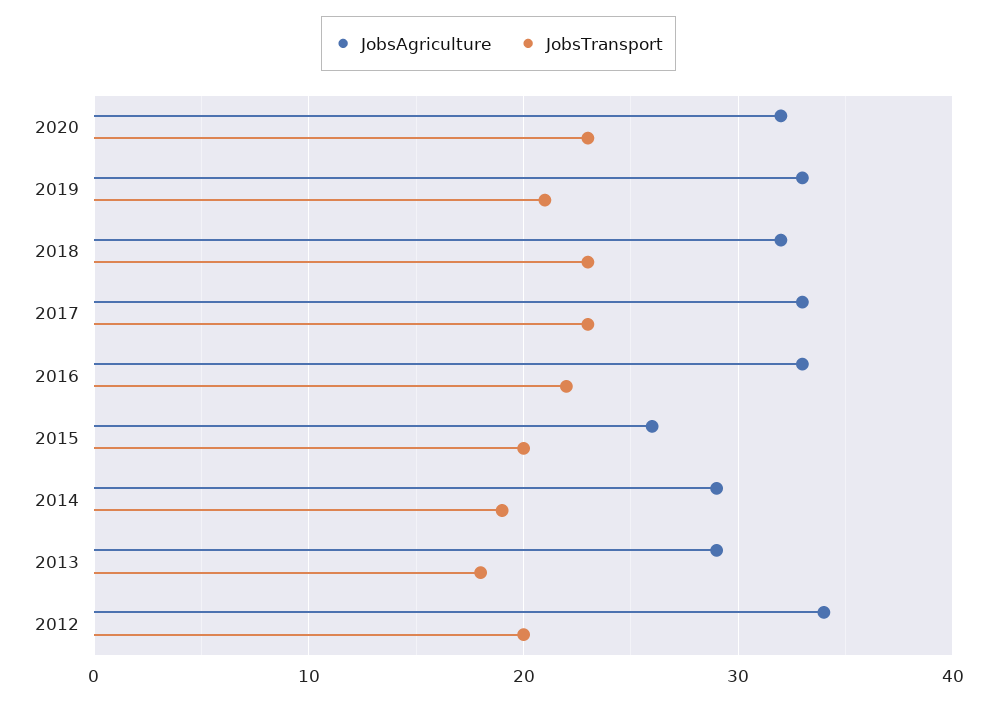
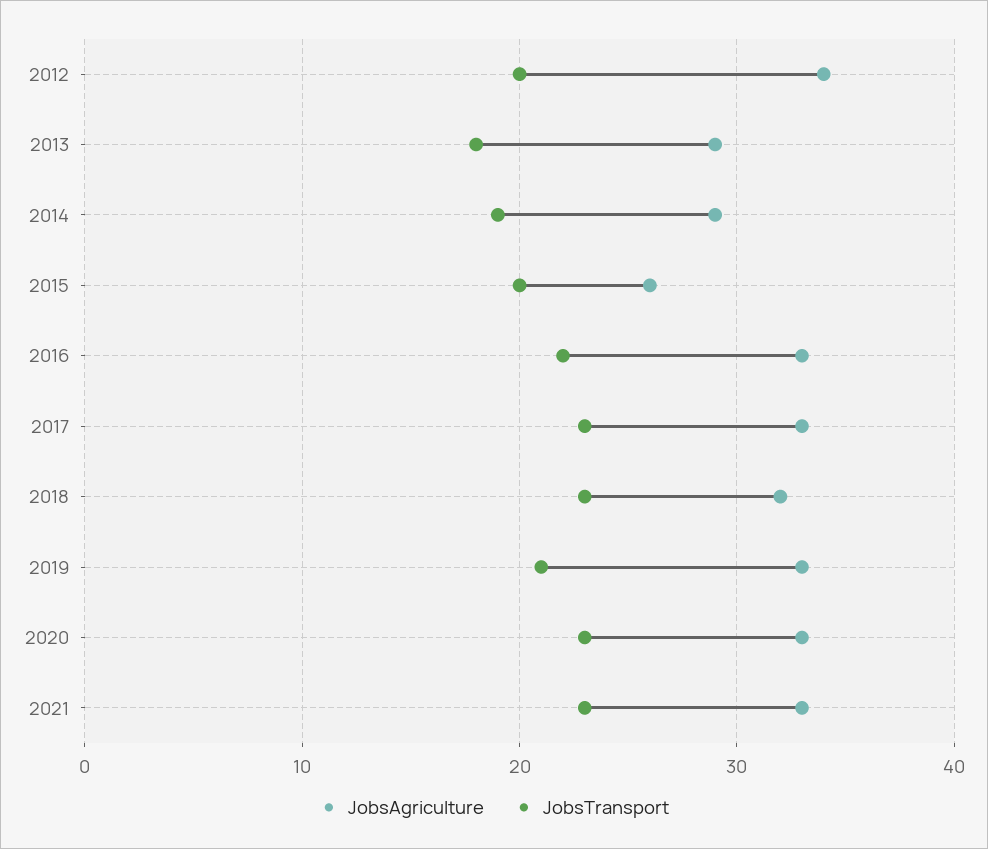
JobsAgriculture, 2020: 32 -> 33
JobsAgriculture, 2021: none -> 33
JobsTransport, 2021: none -> 23

